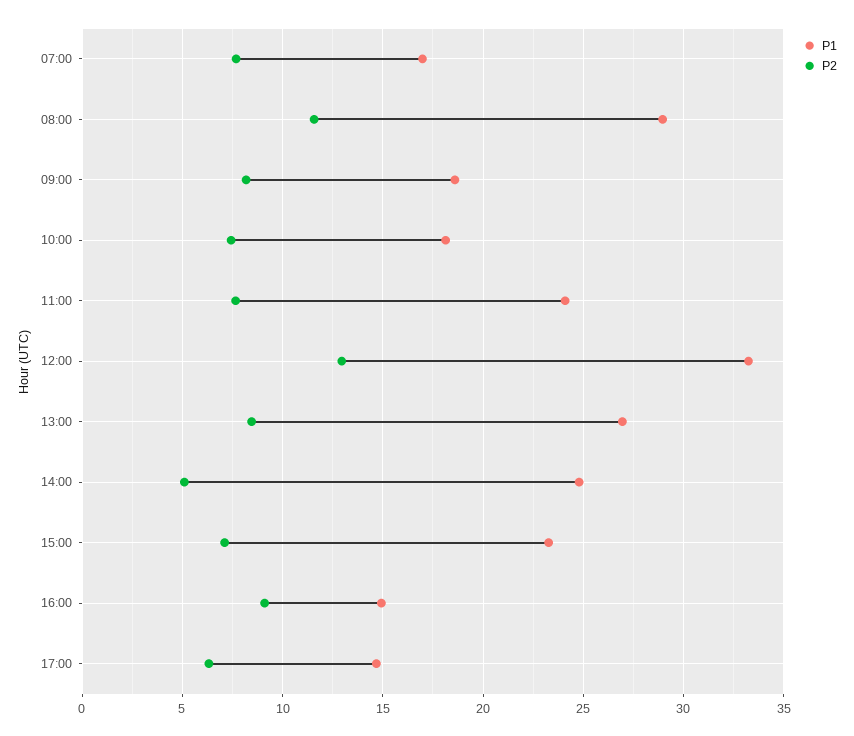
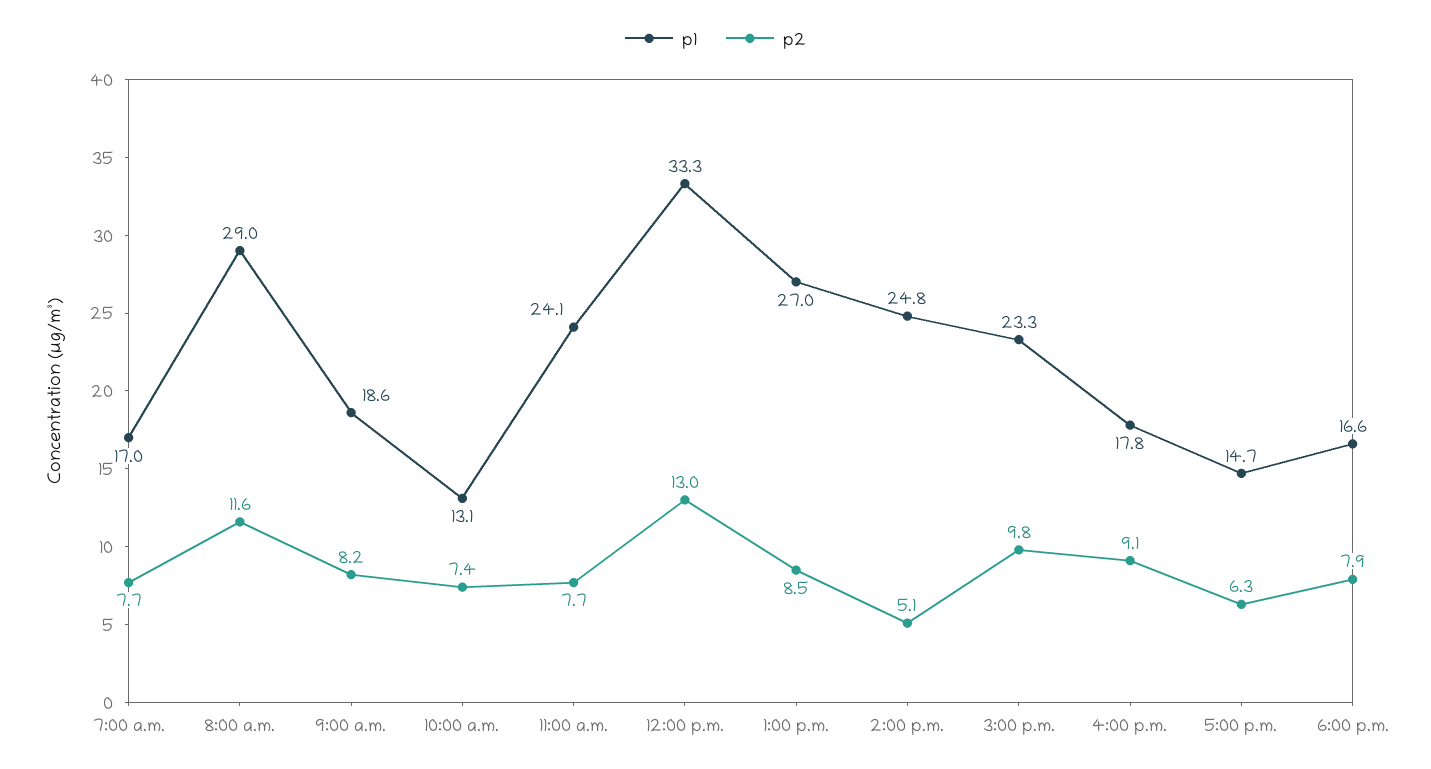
P1, 10:00: 18 -> 13.1
P2, 15:00: 7 -> 9.8
P1, 16:00: 15 -> 17.8
P1, 6:00 p.m.: none -> 16.6
P2, 6:00 p.m.: none -> 7.9

